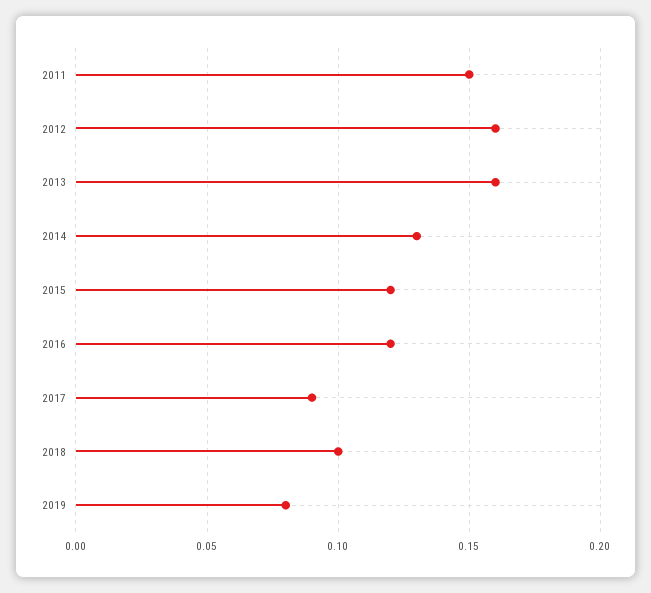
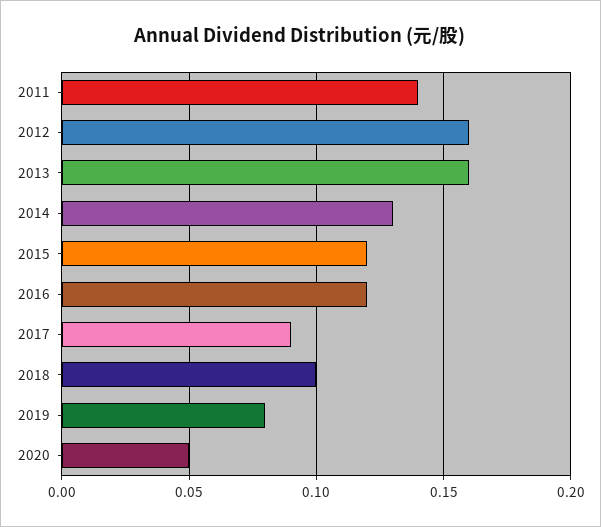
2011: 0.15 -> 0.14
2020: none -> 0.05

